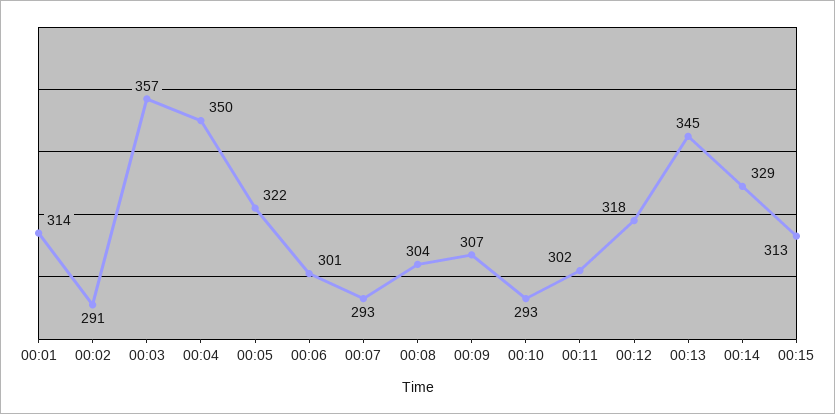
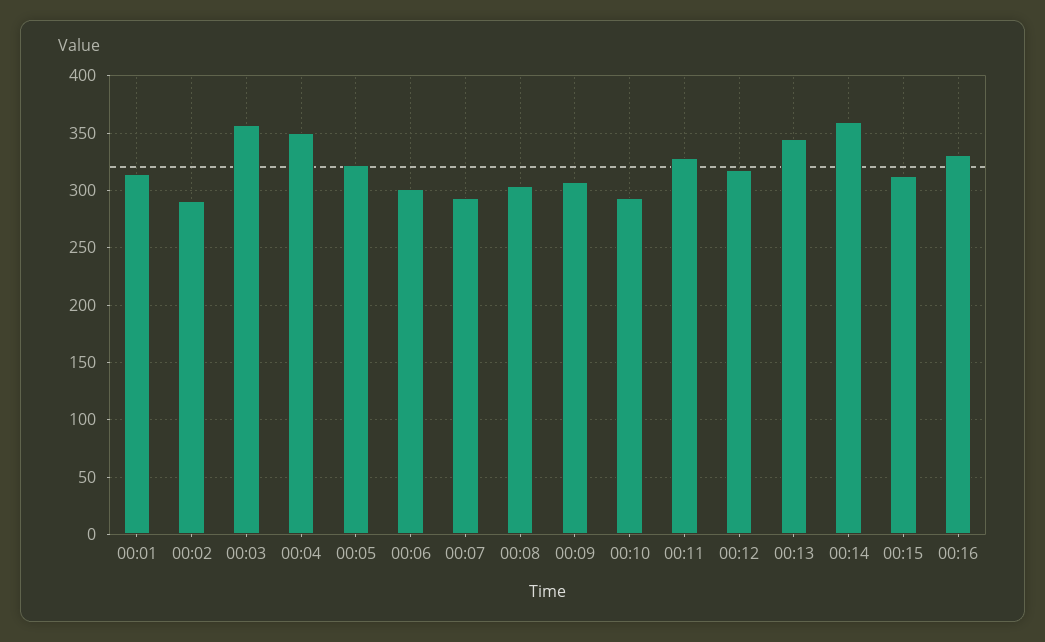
00:11: 302 -> 330
00:14: 329 -> 360
00:16: none -> 330

